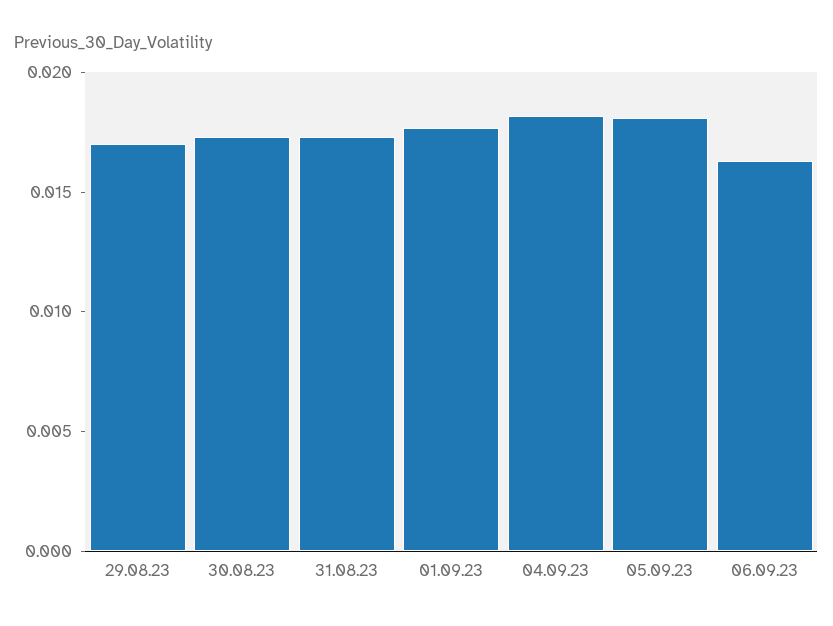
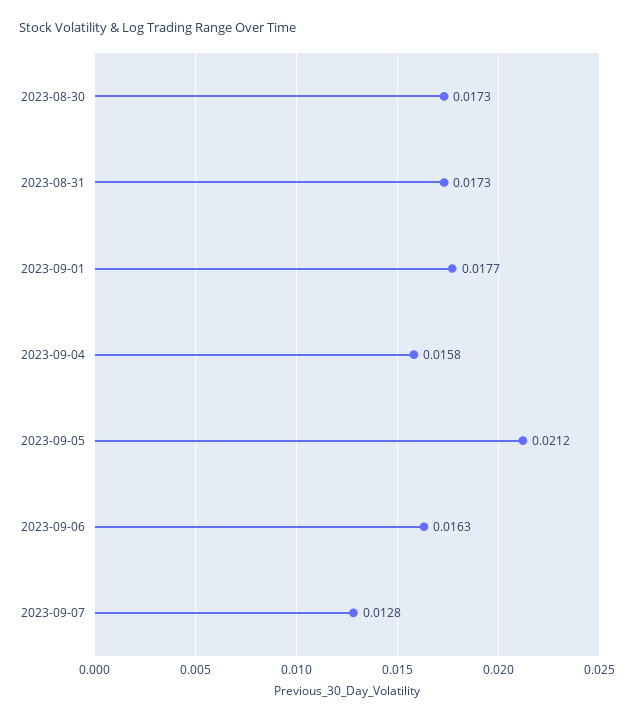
29.08.23: 0.017 -> none
04.09.23: 0.018 -> 0.0158
05.09.23: 0.018 -> 0.0212
2023-09-07: none -> 0.0128

